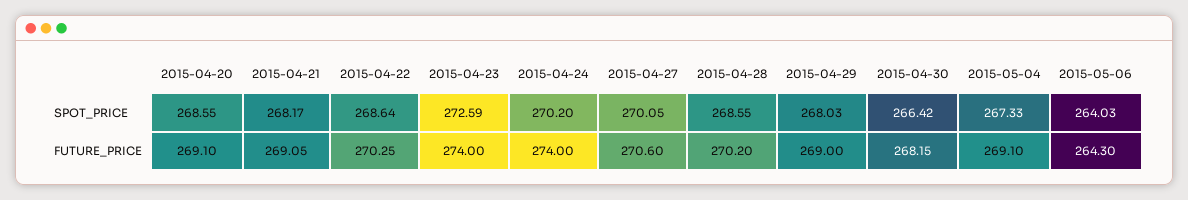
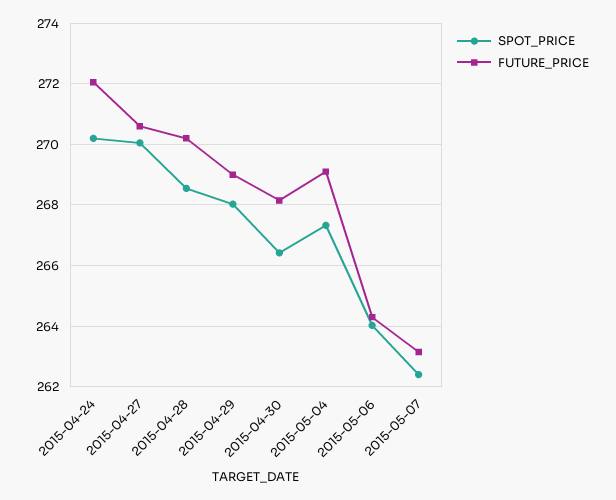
SPOT_PRICE, 2015-04-20: 268.55 -> none
SPOT_PRICE, 2015-04-21: 268.17 -> none
SPOT_PRICE, 2015-04-22: 268.64 -> none
SPOT_PRICE, 2015-04-23: 272.59 -> none
FUTURE_PRICE, 2015-04-20: 269.1 -> none
FUTURE_PRICE, 2015-04-21: 269.05 -> none
FUTURE_PRICE, 2015-04-22: 270.25 -> none
FUTURE_PRICE, 2015-04-23: 274 -> none
FUTURE_PRICE, 2015-04-24: 274 -> 272
SPOT_PRICE, 2015-05-07: none -> 262.4
FUTURE_PRICE, 2015-05-07: none -> 263.2

